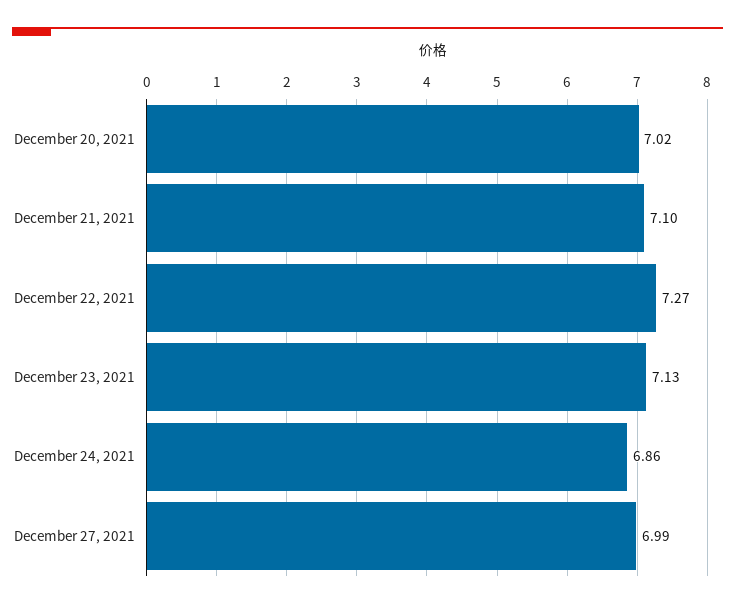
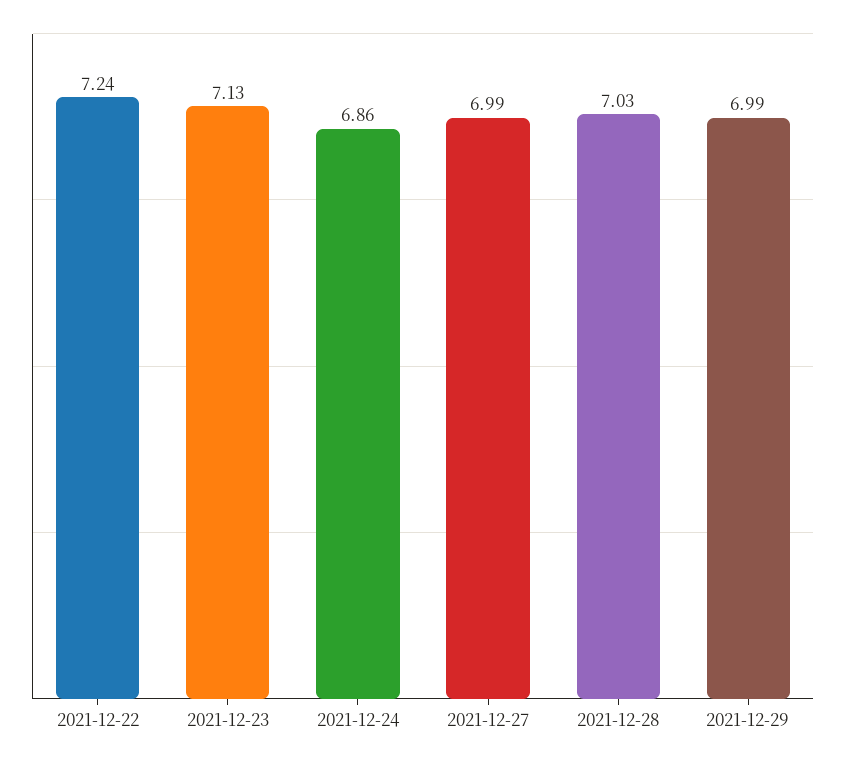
December 20, 2021: 7.02 -> none
December 21, 2021: 7.1 -> none
December 22, 2021: 7.27 -> 7.24
2021-12-28: none -> 7.03
2021-12-29: none -> 6.99

